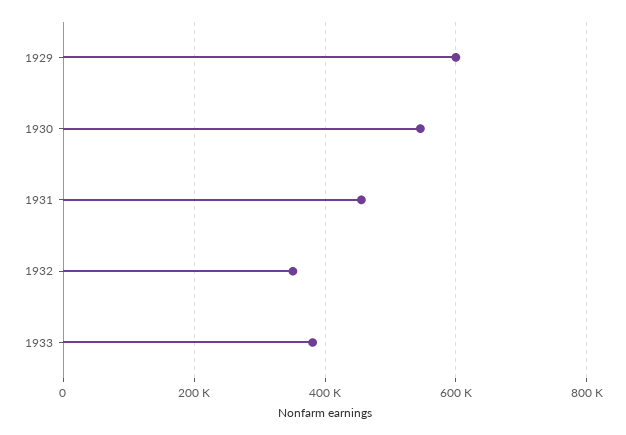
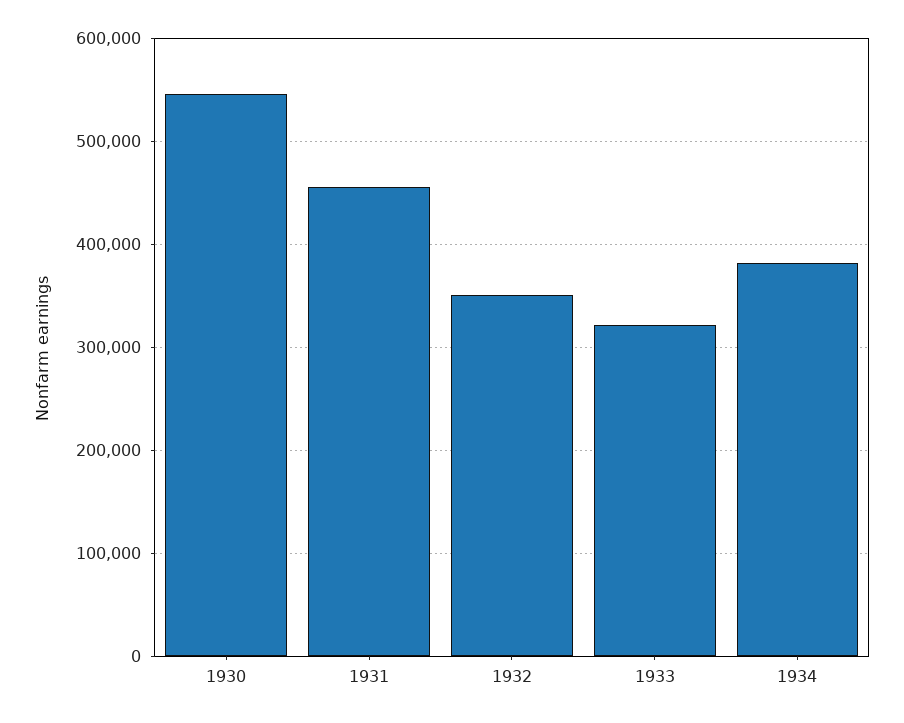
1929: 600000 -> none
1933: 380000 -> 320000
1934: none -> 380000

